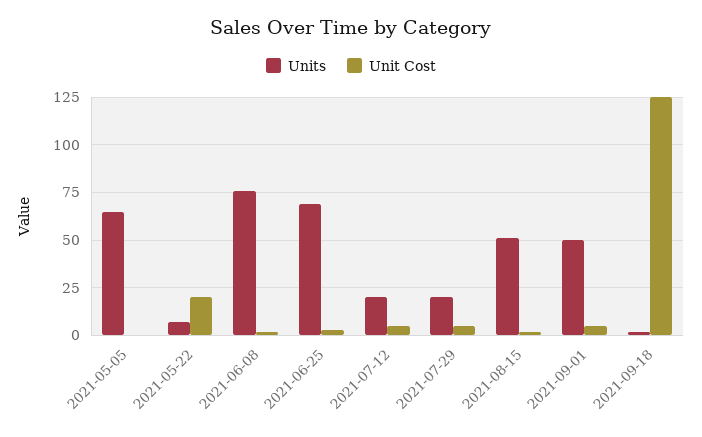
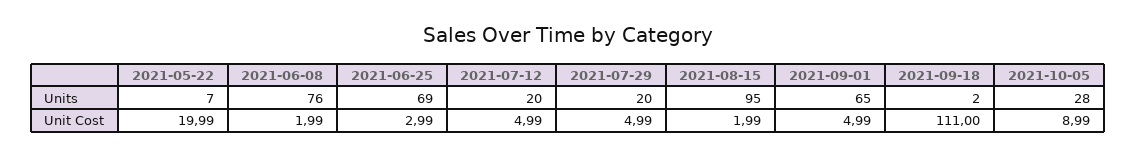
Units, 2021-05-05: 65 -> none
Unit Cost, 2021-05-05: 0 -> none
Units, 2021-08-15: 50 -> 95
Units, 2021-09-01: 50 -> 65
Unit Cost, 2021-09-18: 125 -> 111
Units, 2021-10-05: none -> 28
Unit Cost, 2021-10-05: none -> 8.99

